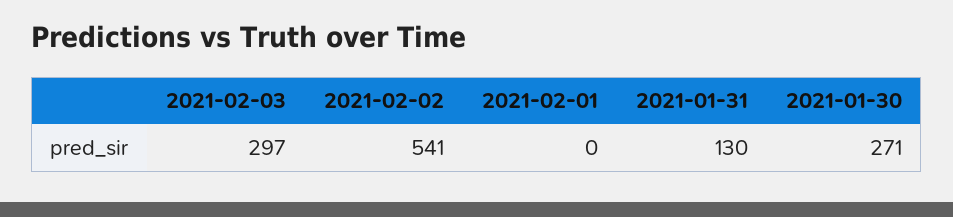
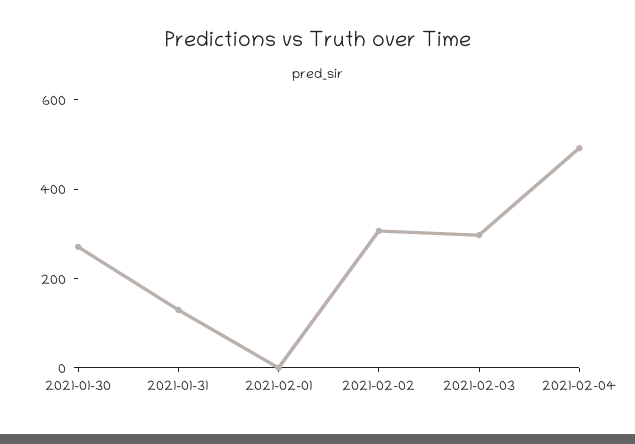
2021-02-02: 541 -> 300
2021-02-04: none -> 500

